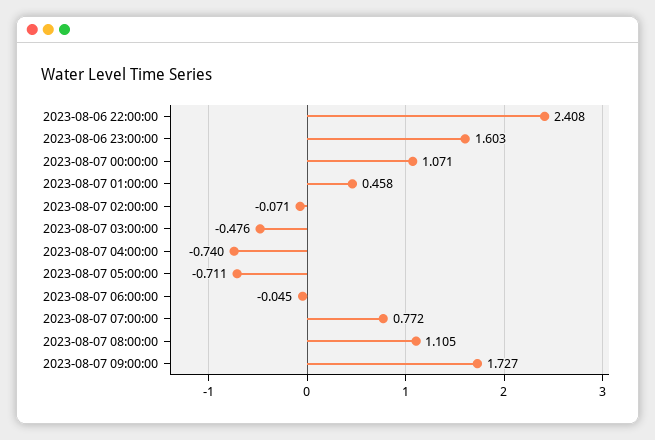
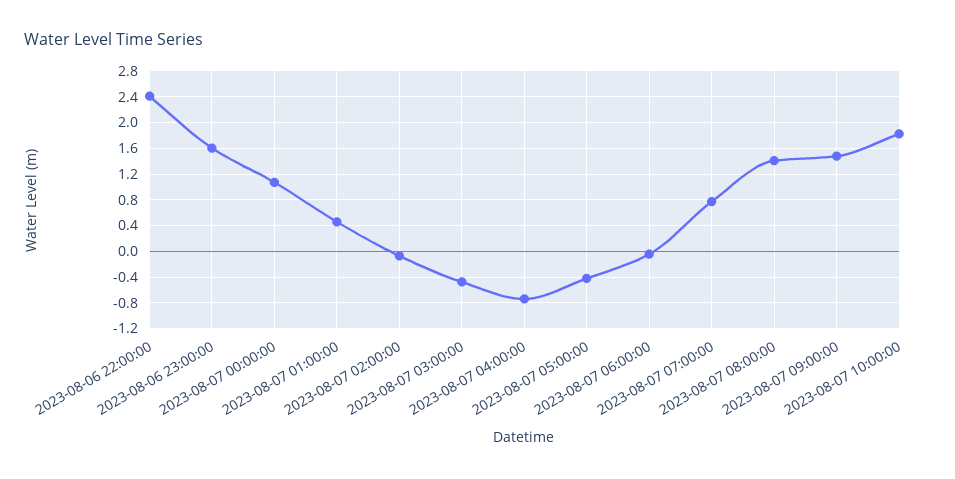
2023-08-07 05:00:00: -0.711 -> -0.4
2023-08-07 08:00:00: 1.105 -> 1.4
2023-08-07 09:00:00: 1.727 -> 1.5
2023-08-07 10:00:00: none -> 1.8

